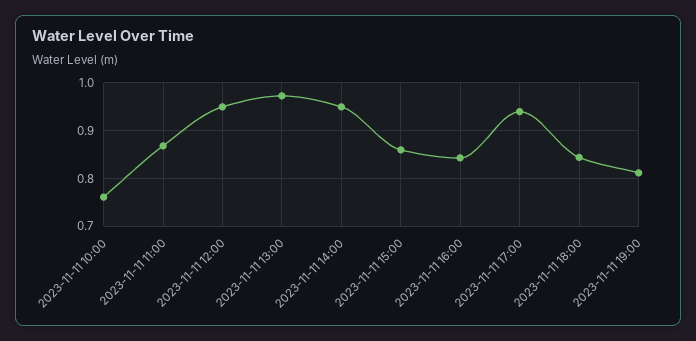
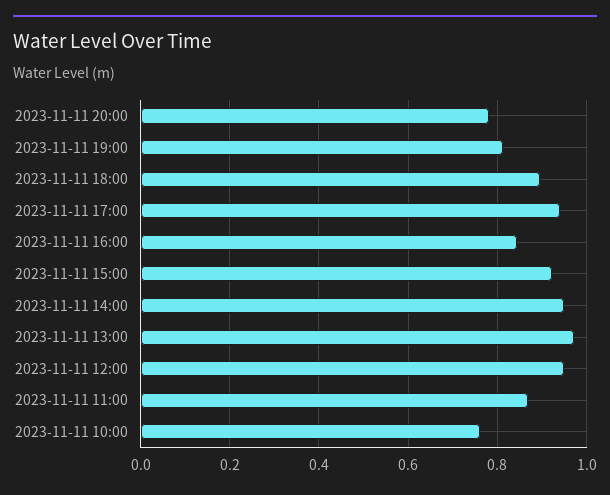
2023-11-11 15:00: 0.86 -> 0.92
2023-11-11 18:00: 0.84 -> 0.9
2023-11-11 20:00: none -> 0.78

